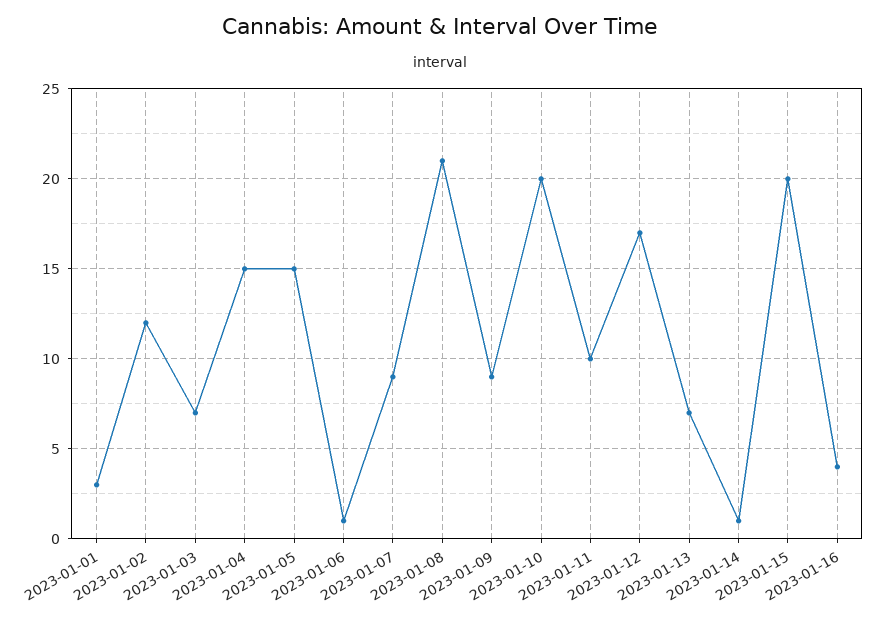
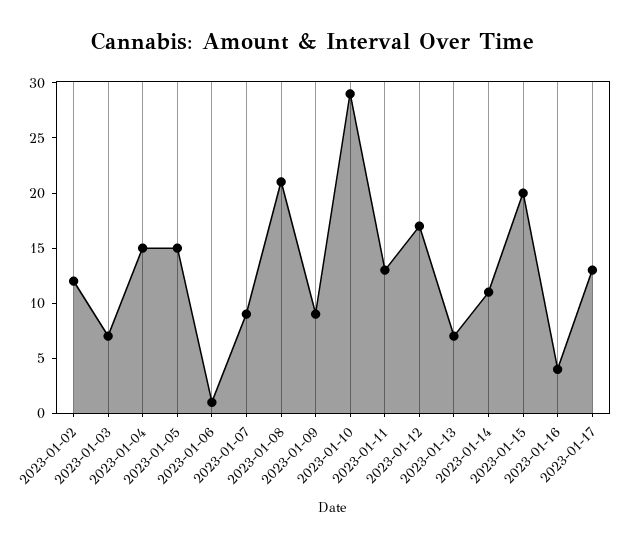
2023-01-01: 3 -> none
2023-01-10: 20 -> 29
2023-01-11: 10 -> 13
2023-01-14: 1 -> 11
2023-01-17: none -> 13

